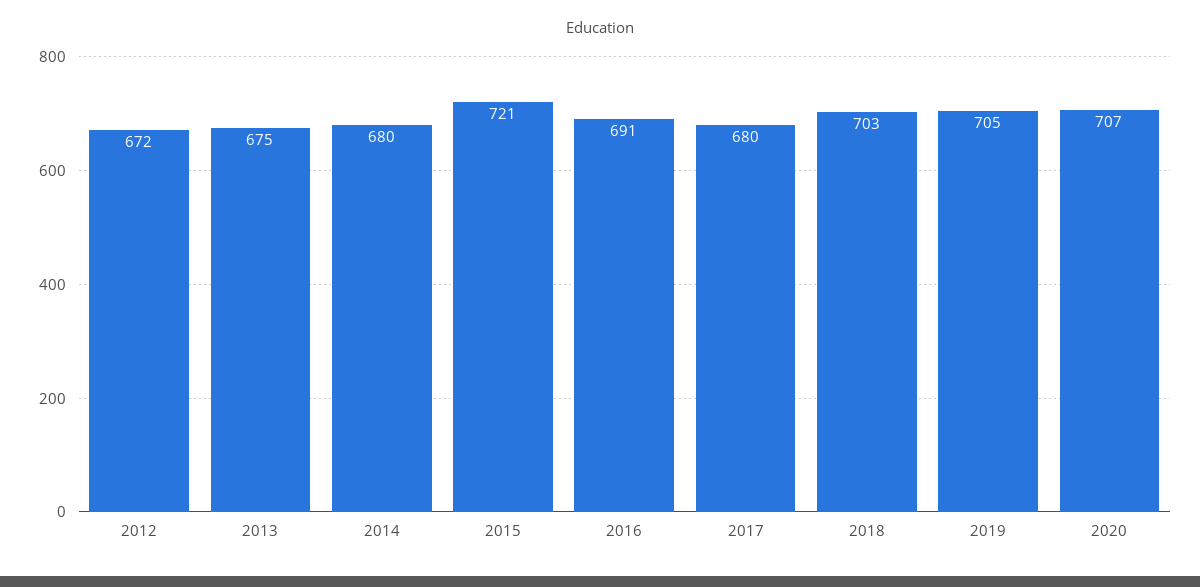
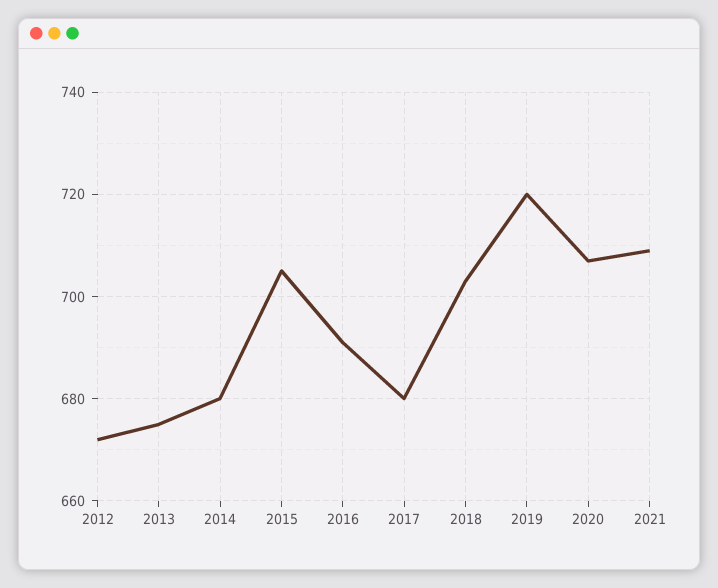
2015: 721 -> 705
2019: 705 -> 720
2021: none -> 710

